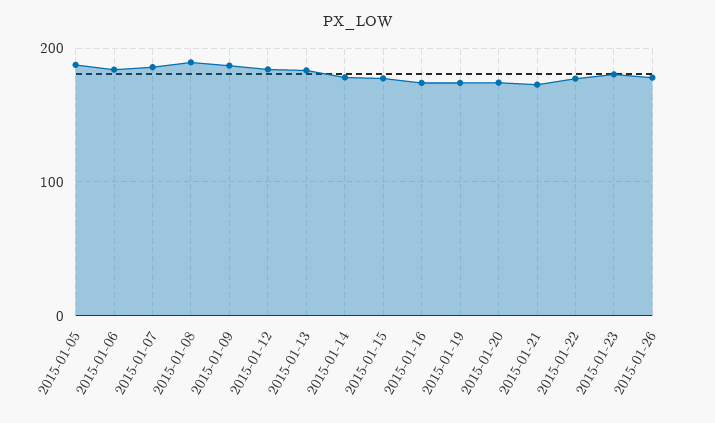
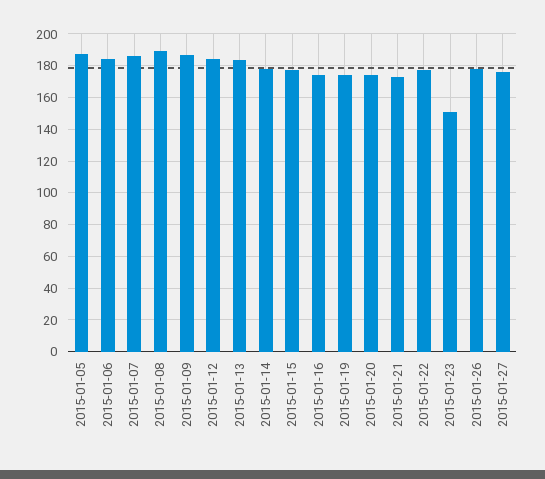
2015-01-23: 180 -> 150
2015-01-27: none -> 175

